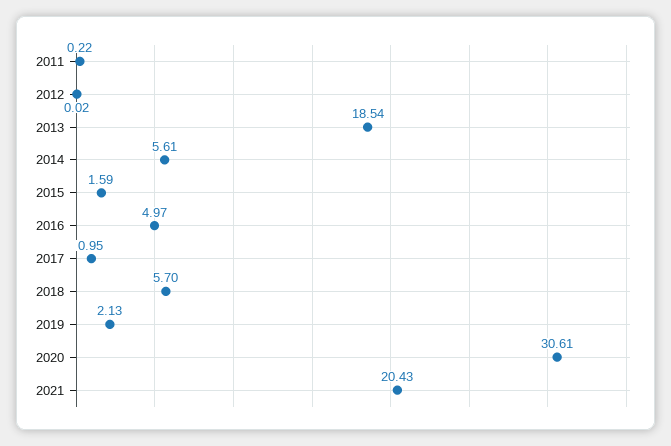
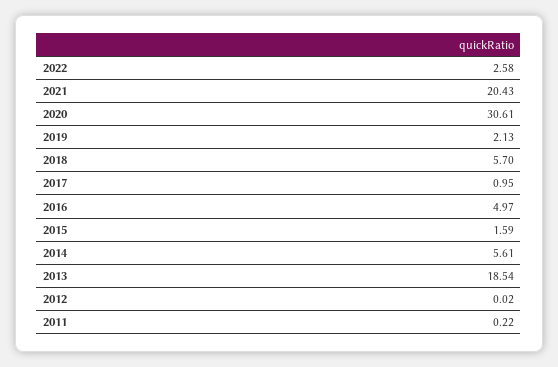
2022: none -> 2.58

